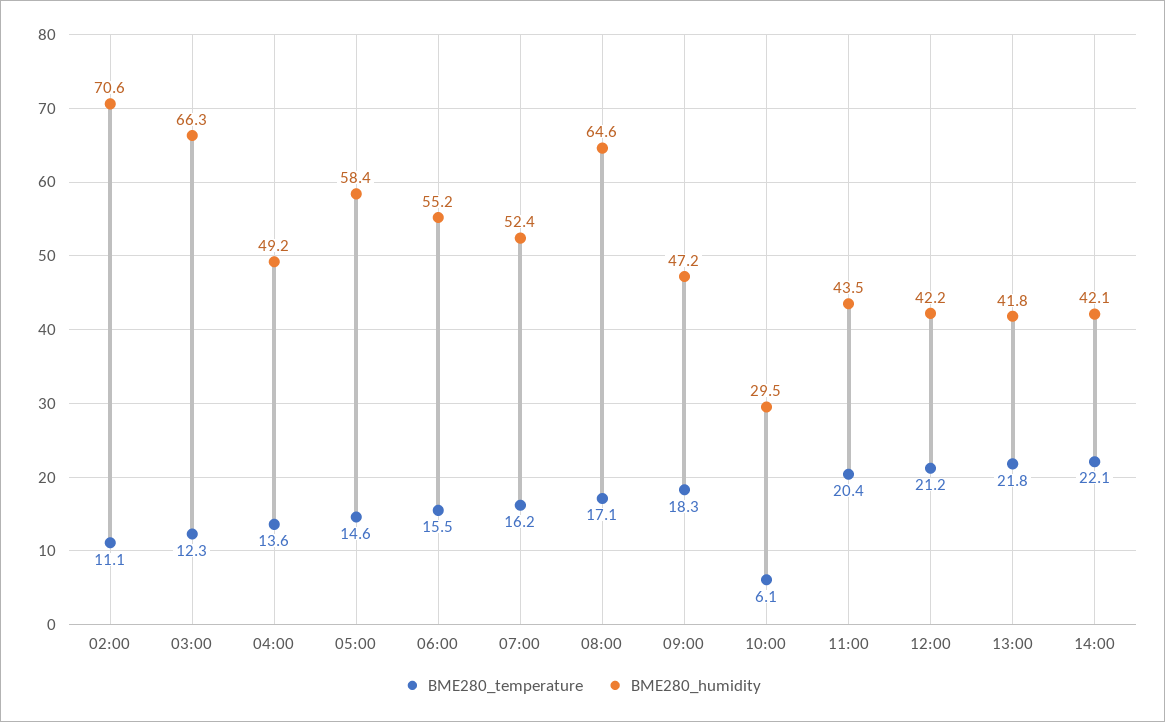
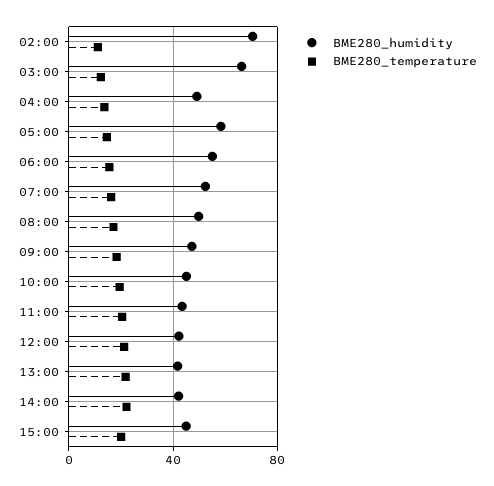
BME280_humidity, 08:00: 64.6 -> 50
BME280_temperature, 10:00: 6.1 -> 20
BME280_humidity, 10:00: 29.5 -> 45
BME280_humidity, 15:00: none -> 45
BME280_temperature, 15:00: none -> 20

